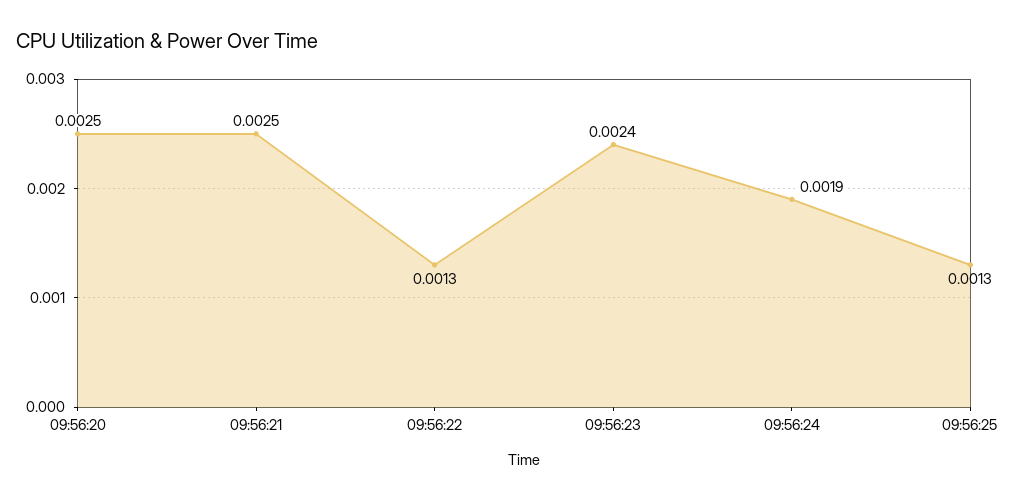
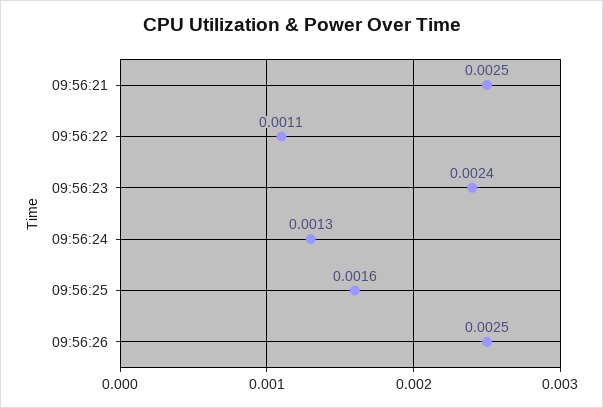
09:56:20: 0.0025 -> none
09:56:22: 0.0013 -> 0.0011
09:56:24: 0.0019 -> 0.0013
09:56:25: 0.0013 -> 0.0016
09:56:26: none -> 0.0025

